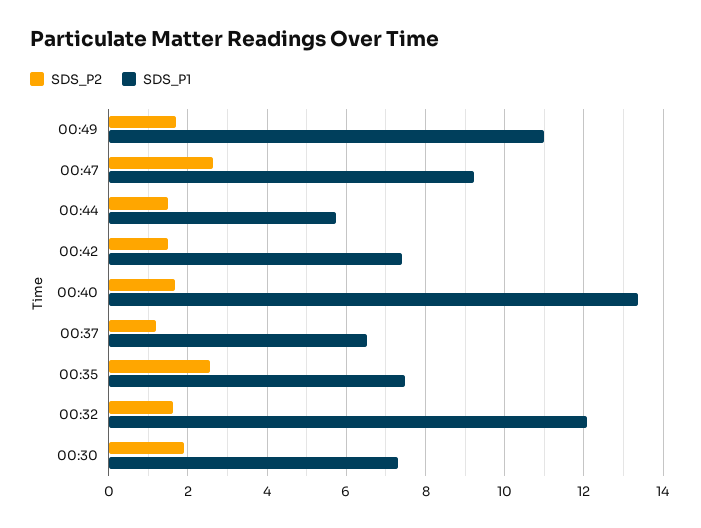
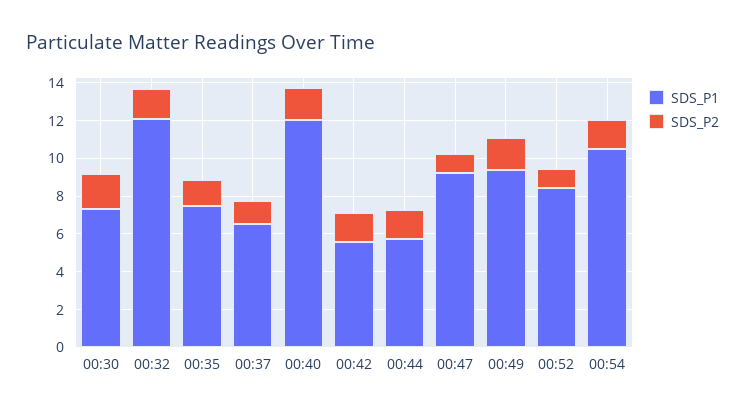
SDS_P1, 00:49: 11 -> 9.5
SDS_P2, 00:47: 2.6 -> 1
SDS_P1, 00:42: 7.4 -> 5.5
SDS_P1, 00:40: 13.4 -> 12
SDS_P2, 00:35: 2.6 -> 1.5
SDS_P1, 00:52: none -> 8.5
SDS_P2, 00:52: none -> 1
SDS_P1, 00:54: none -> 10.5
SDS_P2, 00:54: none -> 1.5

